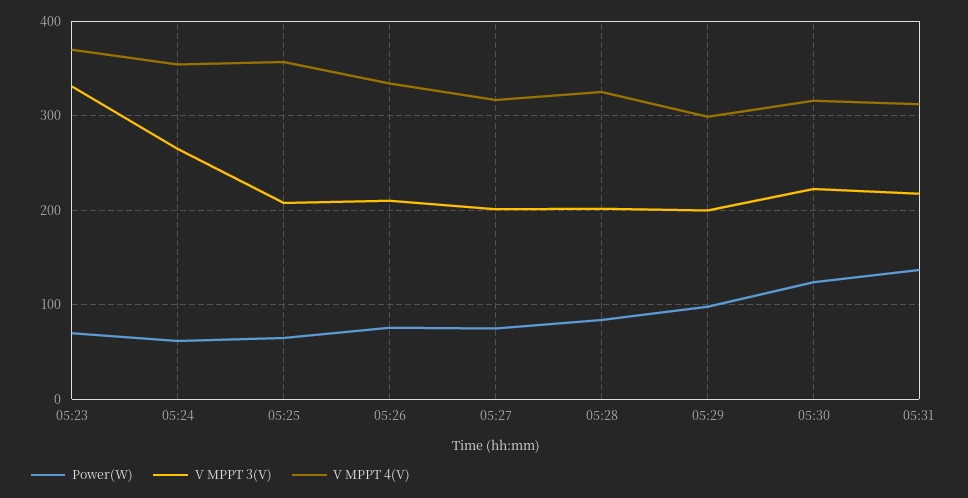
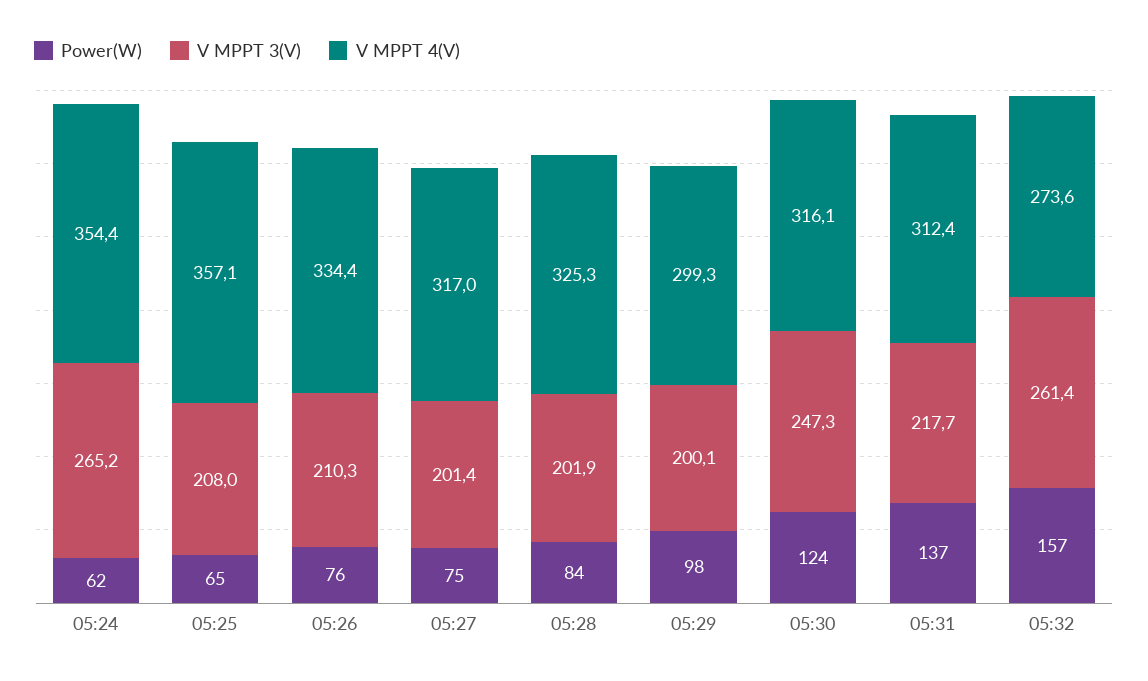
Power(W), 05:23: 70 -> none
V MPPT 3(V), 05:23: 330 -> none
V MPPT 4(V), 05:23: 370 -> none
V MPPT 3(V), 05:30: 220 -> 247.3
Power(W), 05:32: none -> 157
V MPPT 3(V), 05:32: none -> 261.4
V MPPT 4(V), 05:32: none -> 273.6

